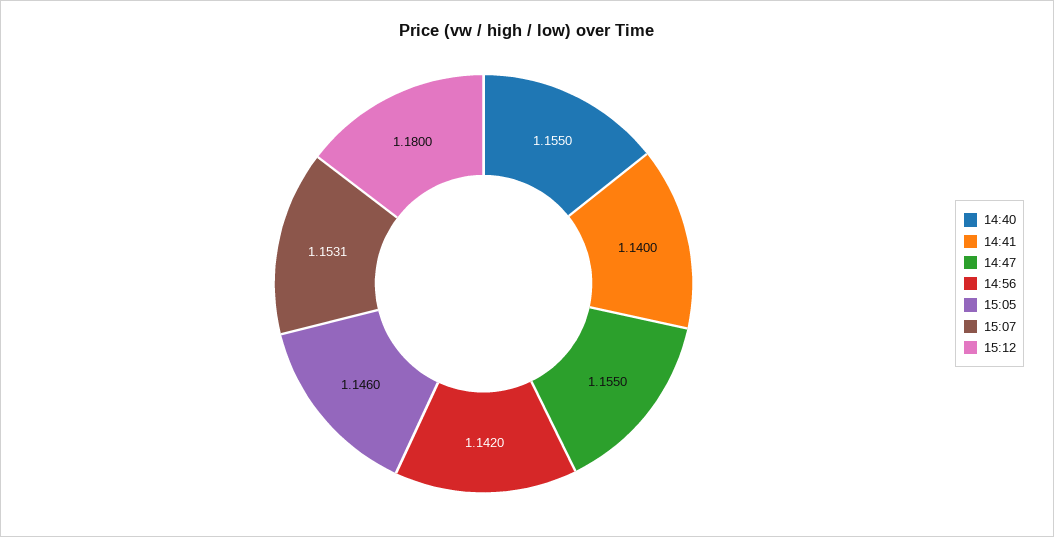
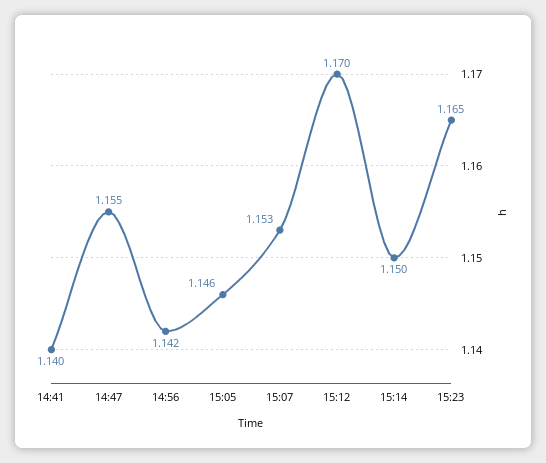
14:40: 1.155 -> none
15:12: 1.18 -> 1.17
15:14: none -> 1.15
15:23: none -> 1.165

